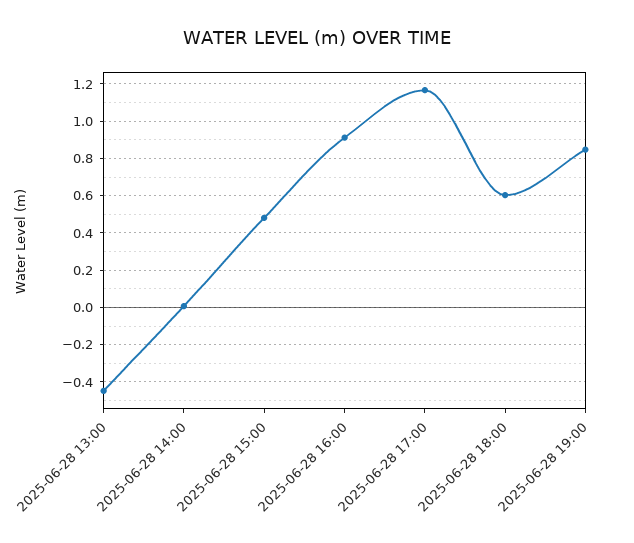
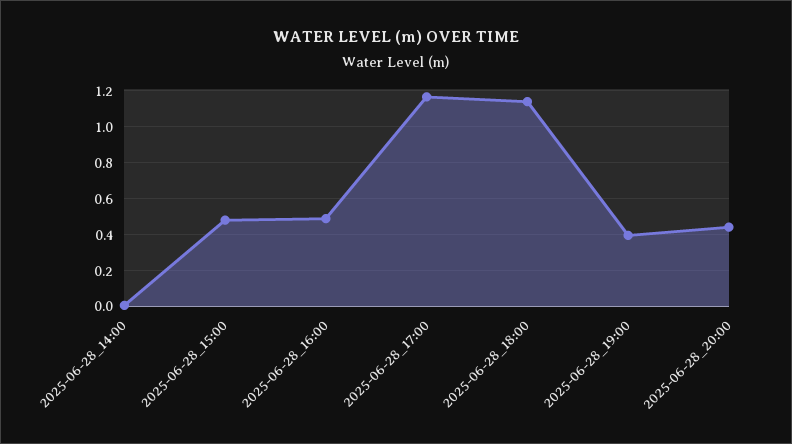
2025-06-28 13:00: -0.45 -> none
2025-06-28 16:00: 0.9 -> 0.5
2025-06-28 18:00: 0.6 -> 1.15
2025-06-28 19:00: 0.85 -> 0.4
2025-06-28_20:00: none -> 0.45

